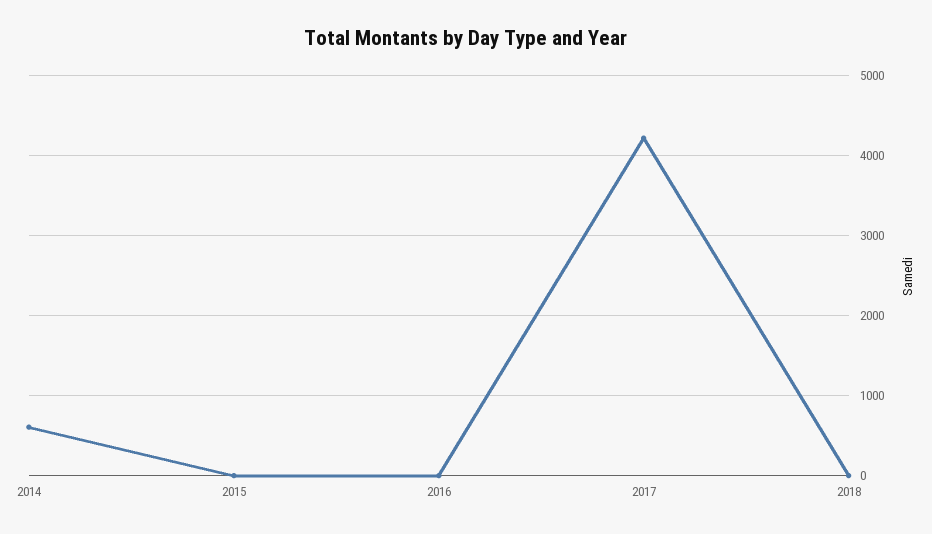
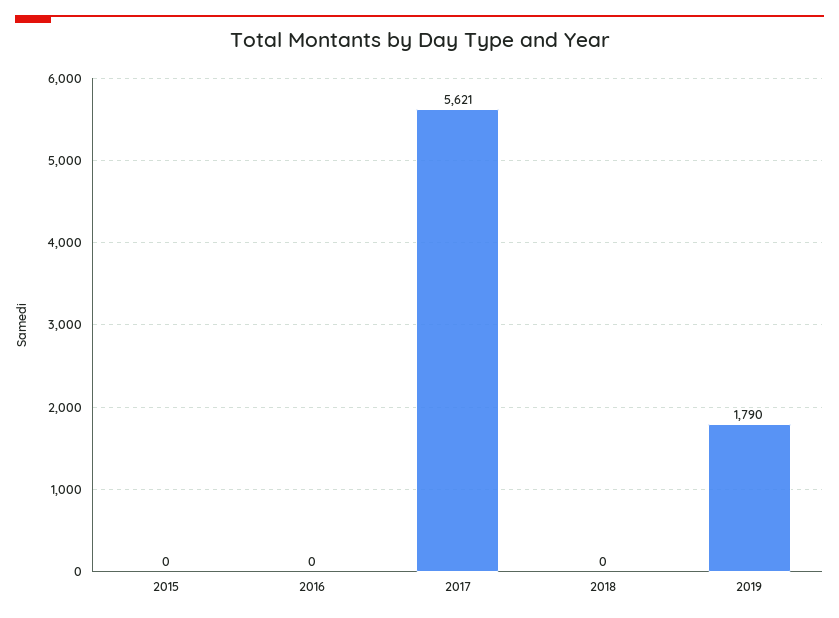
2014: 600 -> none
2017: 4200 -> 5621
2019: none -> 1790

